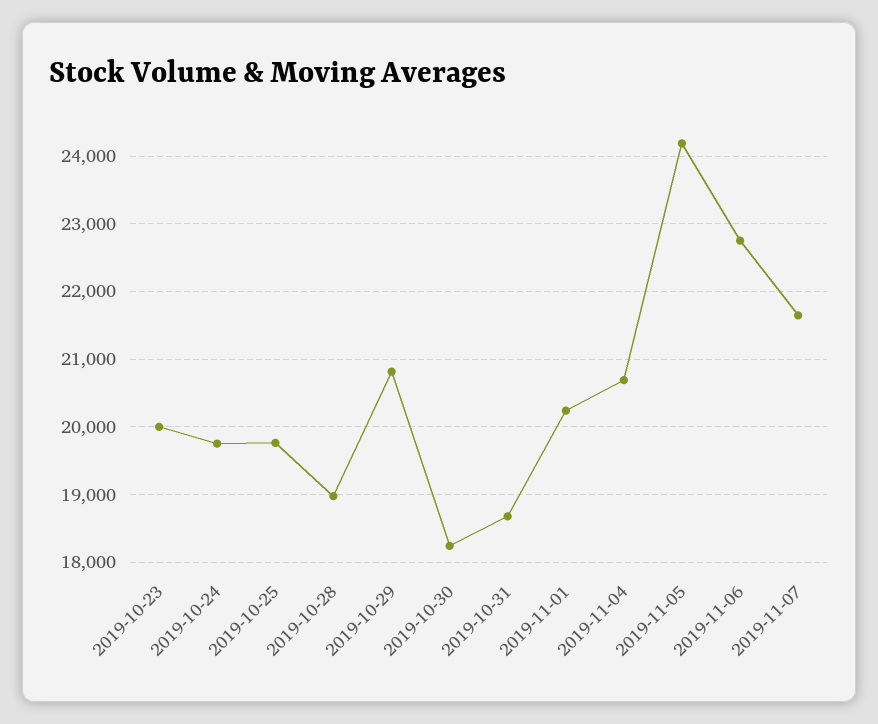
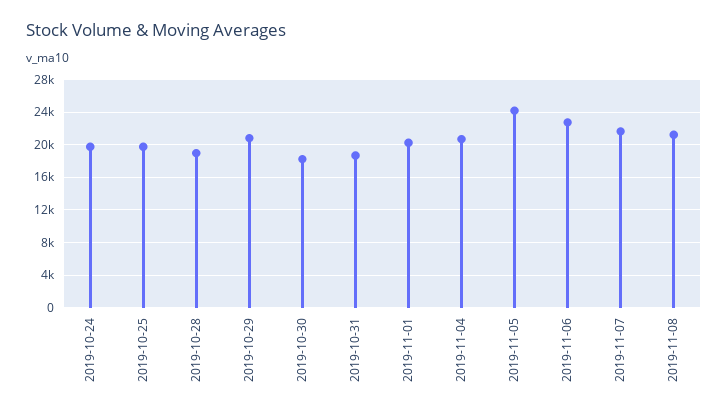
2019-10-23: 20000 -> none
2019-11-08: none -> 21000

